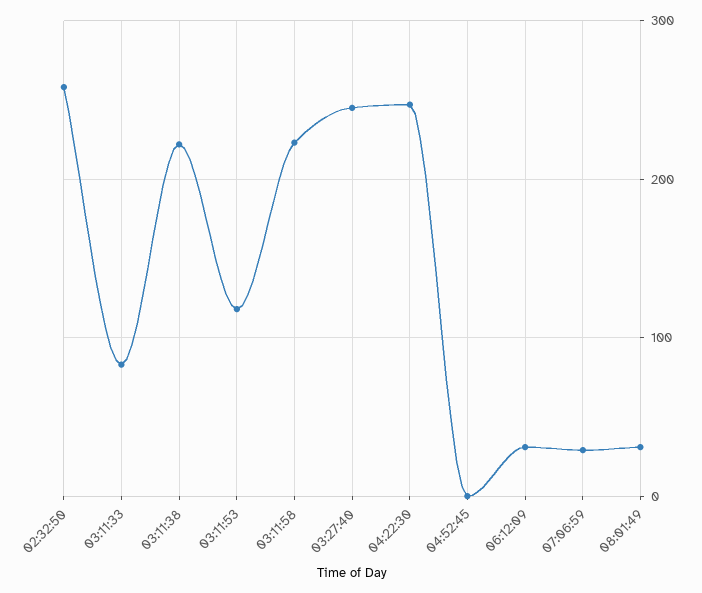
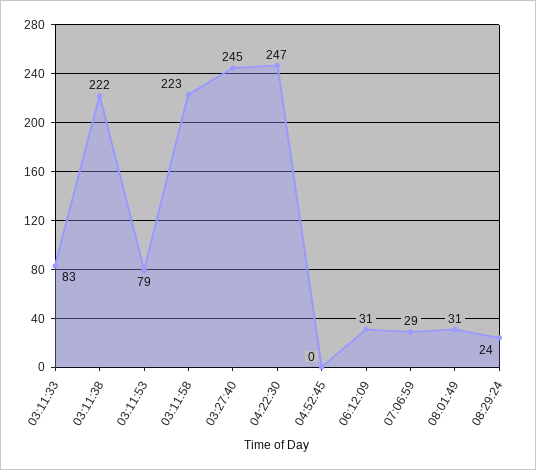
02:32:50: 260 -> none
03:11:53: 120 -> 79
08:29:24: none -> 24

